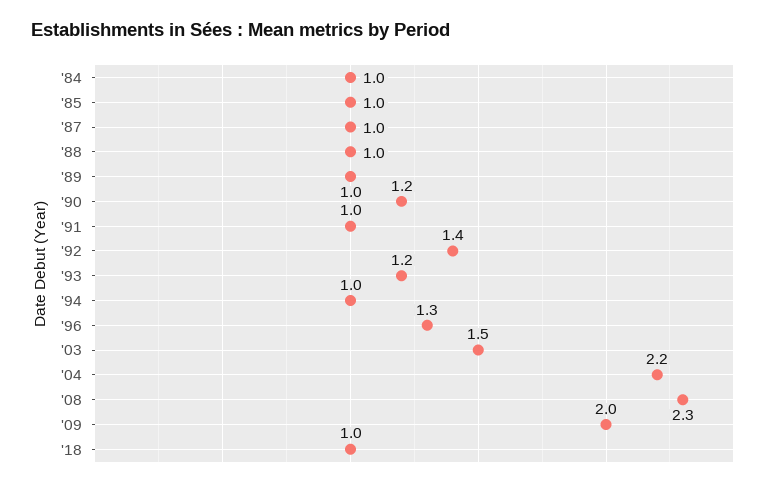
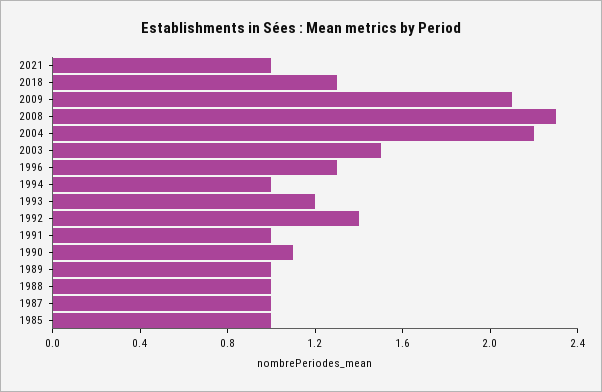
'84: 1 -> none
'90: 1.2 -> 1.1
'09: 2 -> 2.1
'18: 1 -> 1.3
2021: none -> 1

